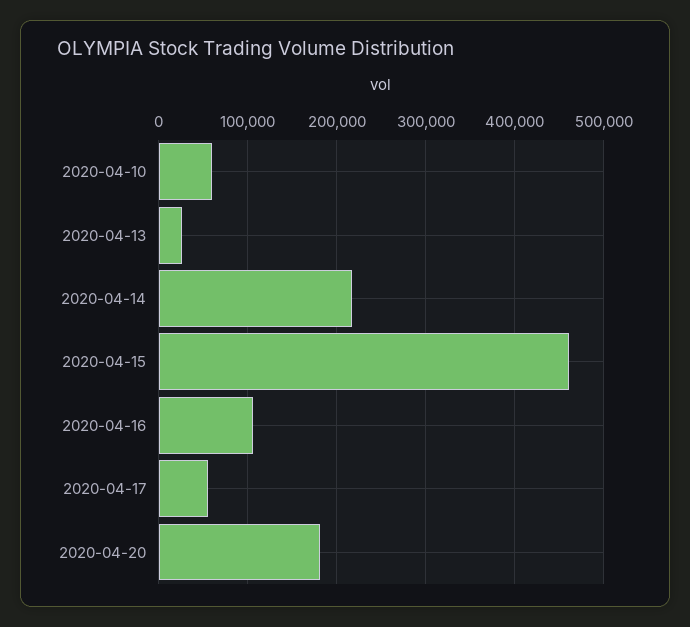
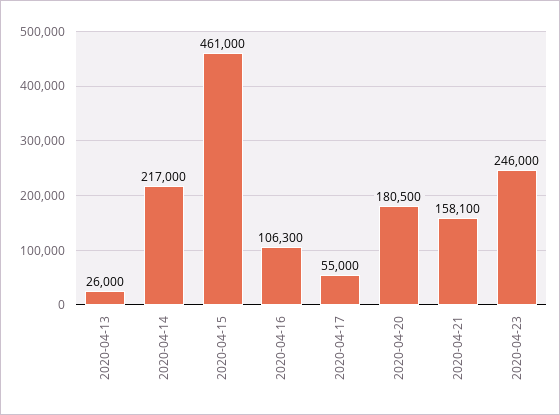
2020-04-10: 60000 -> none
2020-04-21: none -> 158100
2020-04-23: none -> 246000

